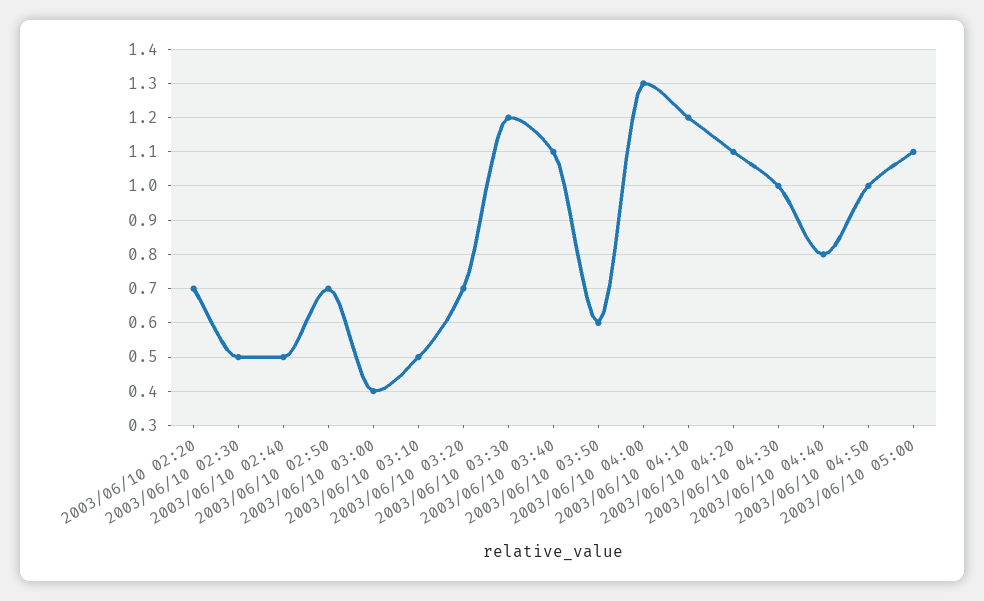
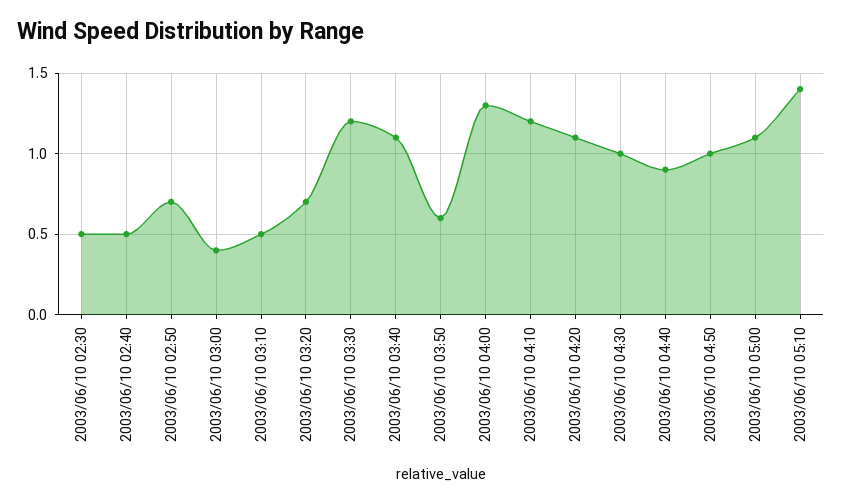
2003/06/10 02:20: 0.7 -> none
2003/06/10 04:40: 0.8 -> 0.9
2003/06/10 05:10: none -> 1.4

